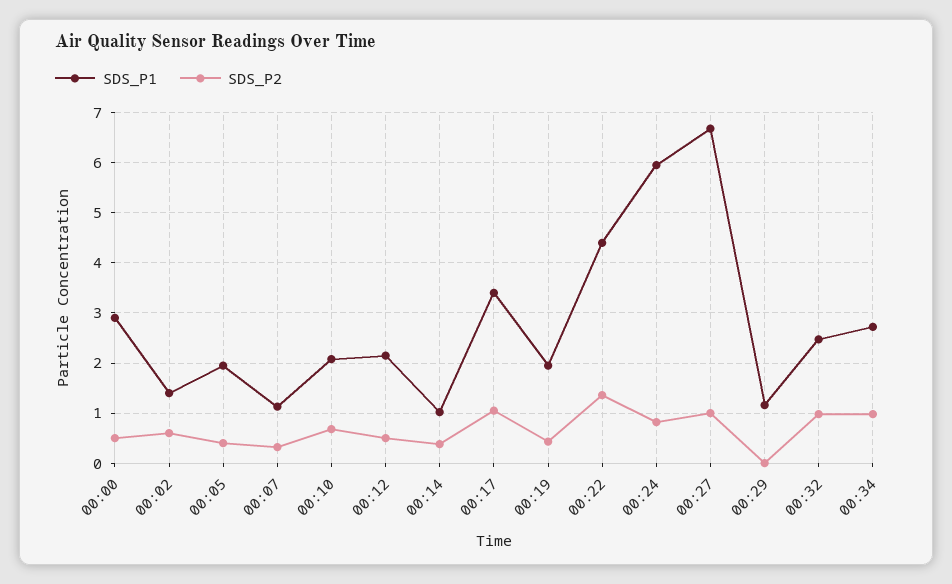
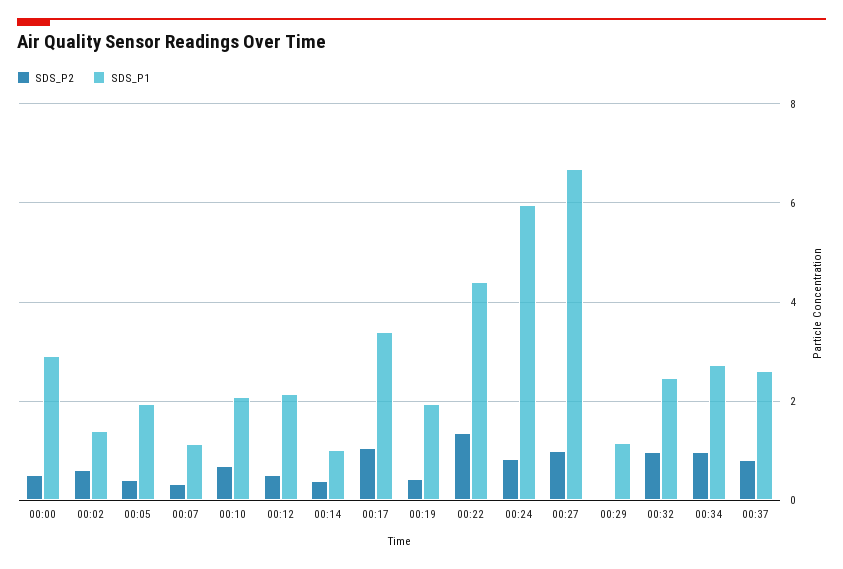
SDS_P2, 00:37: none -> 0.8
SDS_P1, 00:37: none -> 2.6

